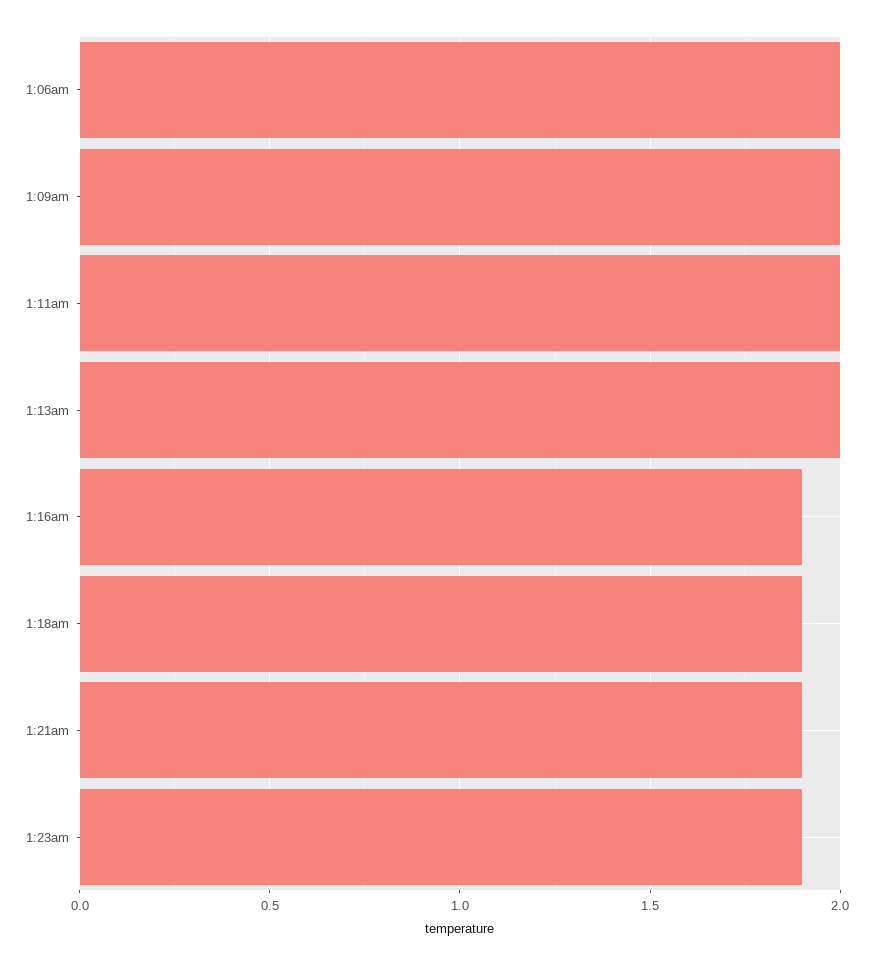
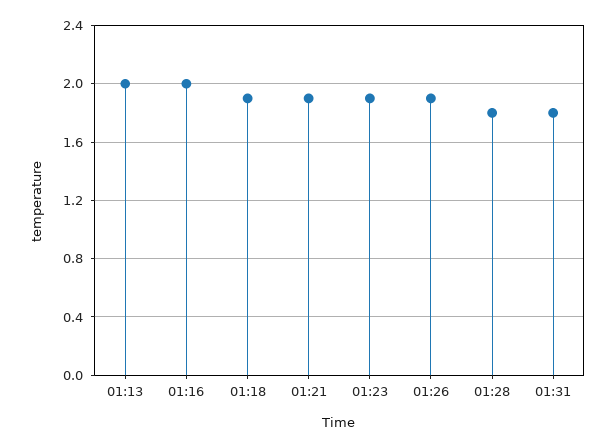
1:06am: 2 -> none
1:09am: 2 -> none
1:11am: 2 -> none
1:16am: 1.9 -> 2
01:26: none -> 1.9
01:28: none -> 1.8
01:31: none -> 1.8

